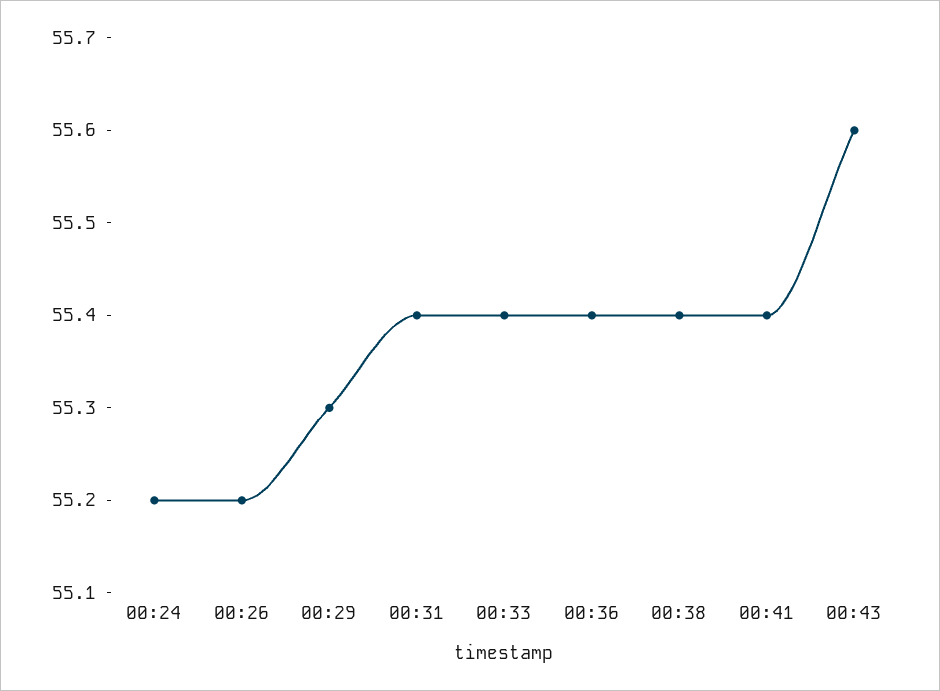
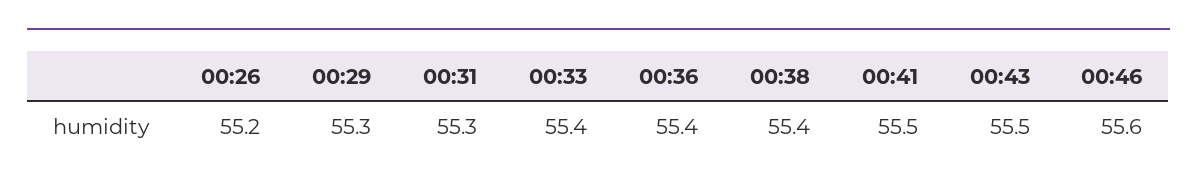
00:24: 55.2 -> none
00:31: 55.4 -> 55.3
00:41: 55.4 -> 55.5
00:43: 55.6 -> 55.5
00:46: none -> 55.6

